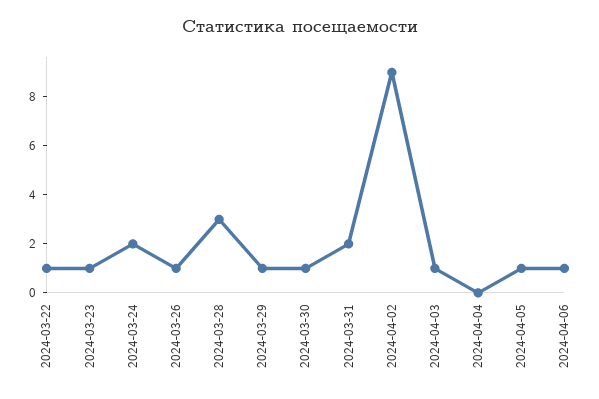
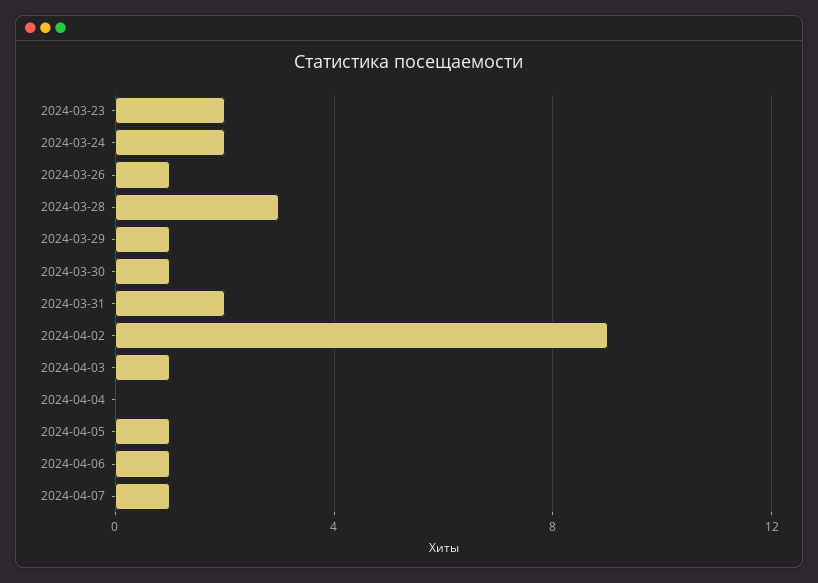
2024-03-22: 1 -> none
2024-03-23: 1 -> 2
2024-04-07: none -> 1

